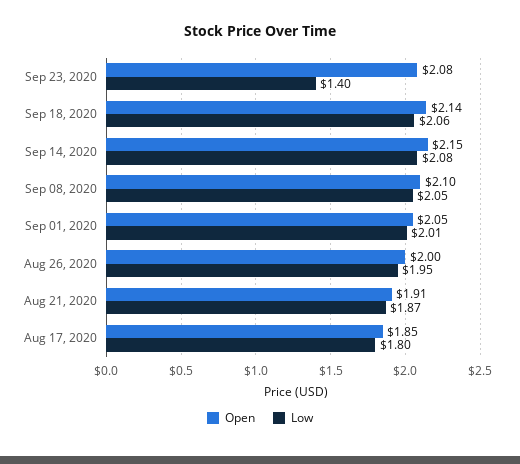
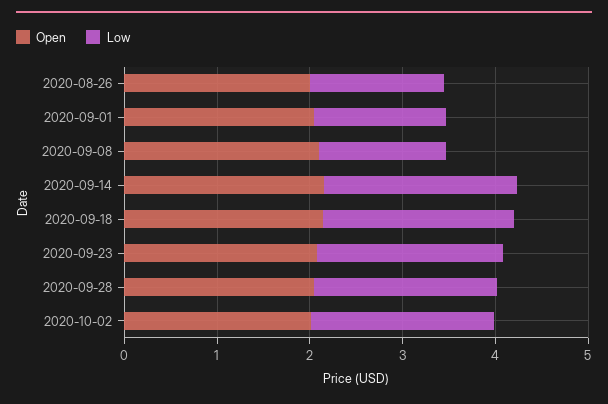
Low, Sep 23, 2020: 1.4 -> 2
Low, Sep 08, 2020: 2.05 -> 1.4
Low, Sep 01, 2020: 2.01 -> 1.4
Low, Aug 26, 2020: 1.95 -> 1.4
Open, Aug 21, 2020: 1.91 -> none
Low, Aug 21, 2020: 1.87 -> none
Open, Aug 17, 2020: 1.85 -> none
Low, Aug 17, 2020: 1.8 -> none
Open, 2020-09-28: none -> 2
Low, 2020-09-28: none -> 2
Open, 2020-10-02: none -> 2
Low, 2020-10-02: none -> 2

